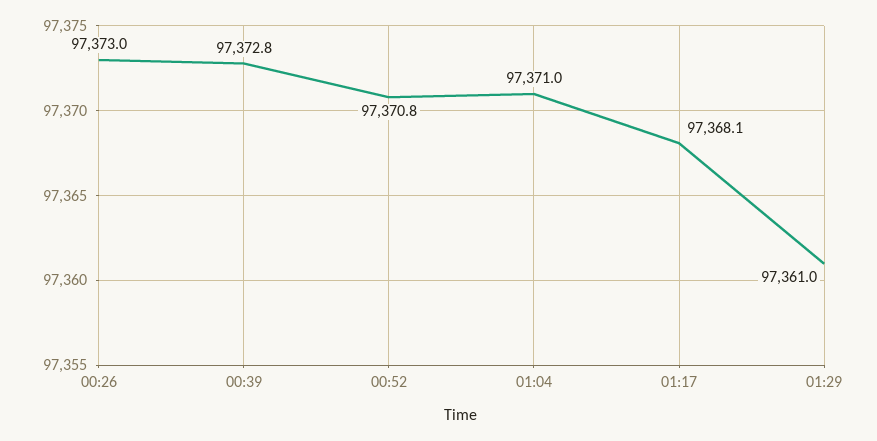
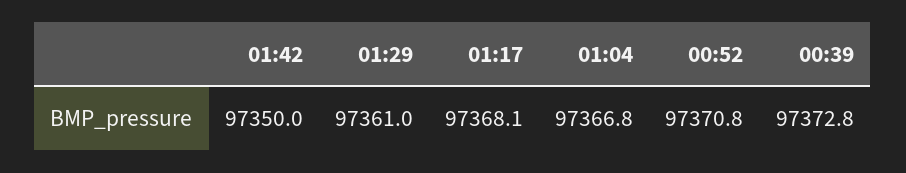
00:26: 97373 -> none
01:04: 97371 -> 97366.8
01:42: none -> 97350

